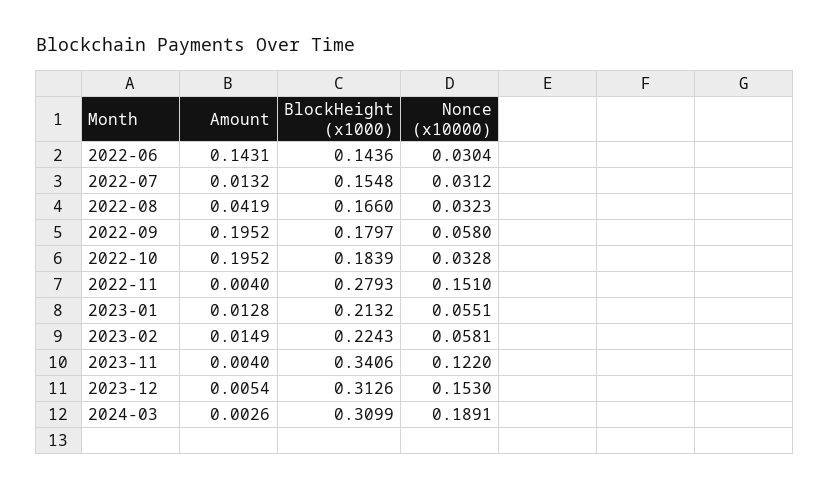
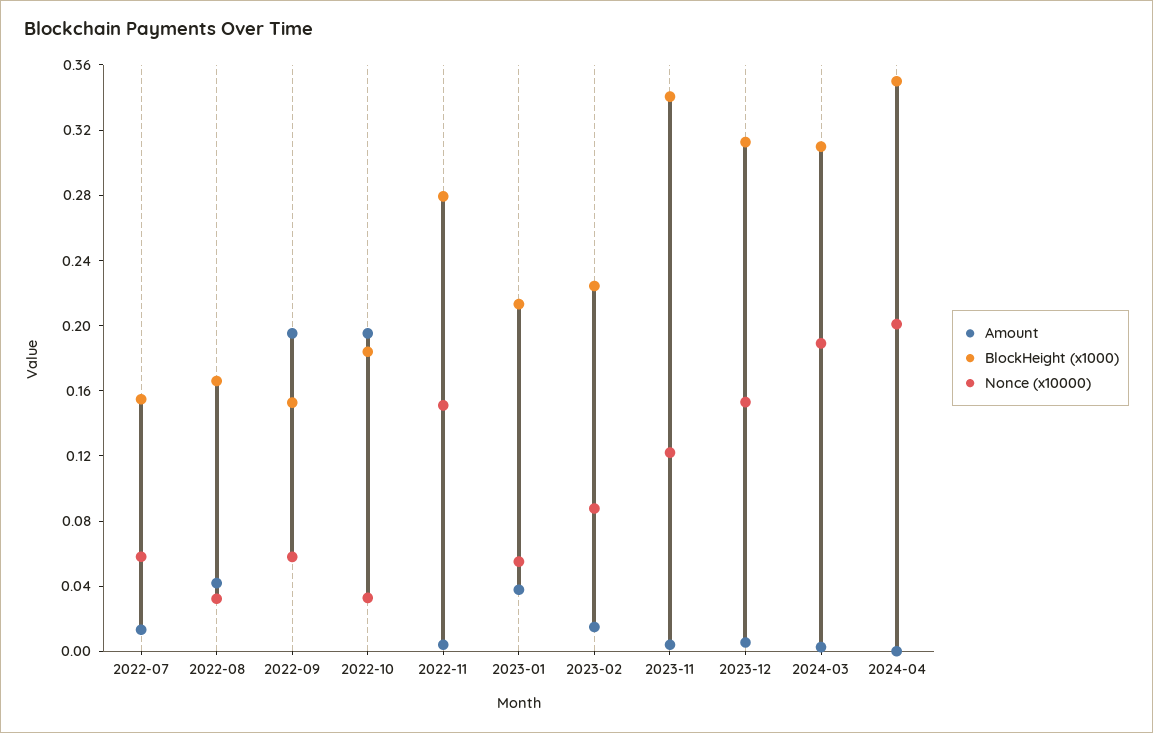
Amount, 2022-06: 0.1431 -> none
BlockHeight (x1000), 2022-06: 0.1436 -> none
Nonce (x10000), 2022-06: 0.0304 -> none
Nonce (x10000), 2022-07: 0.0312 -> 0.06
BlockHeight (x1000), 2022-09: 0.1797 -> 0.15
Amount, 2023-01: 0.0128 -> 0.04
Nonce (x10000), 2023-02: 0.0581 -> 0.09
Amount, 2024-04: none -> 0
BlockHeight (x1000), 2024-04: none -> 0.35
Nonce (x10000), 2024-04: none -> 0.2

